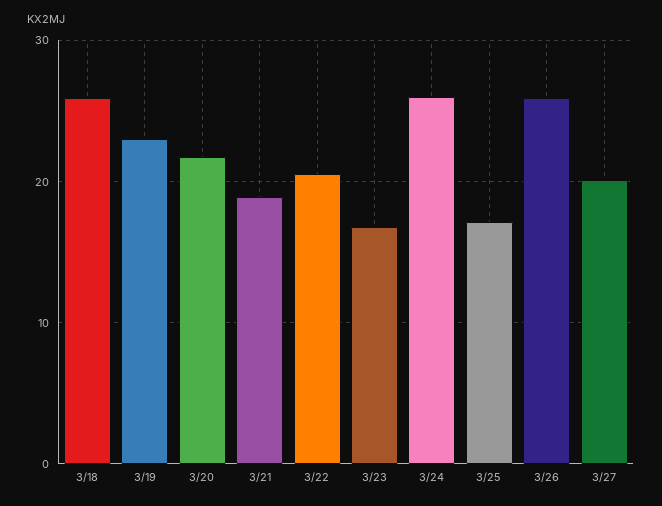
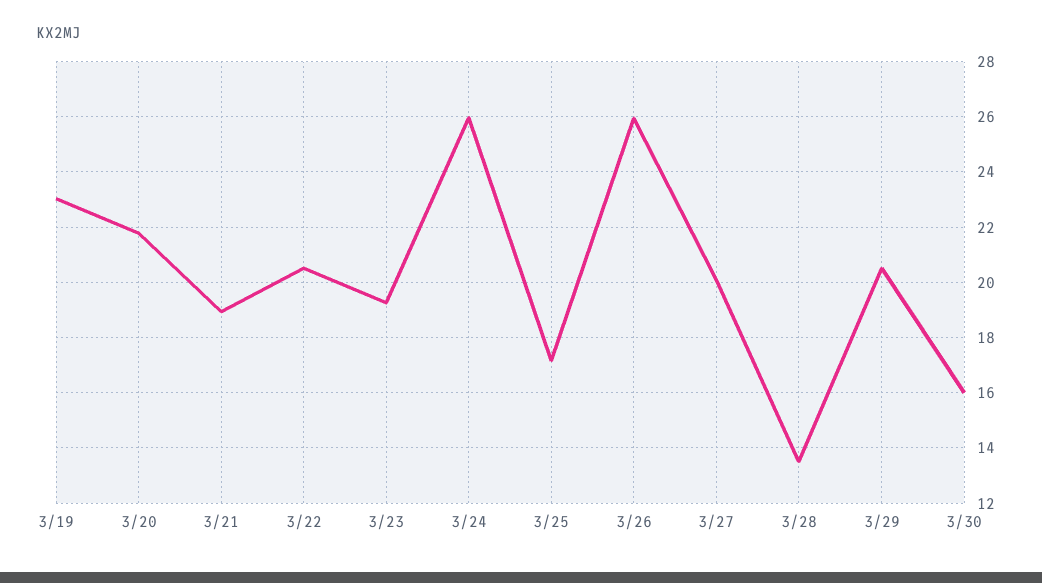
3/18: 26 -> none
3/23: 17 -> 19.25
3/28: none -> 13.5
3/29: none -> 20.5
3/30: none -> 16

